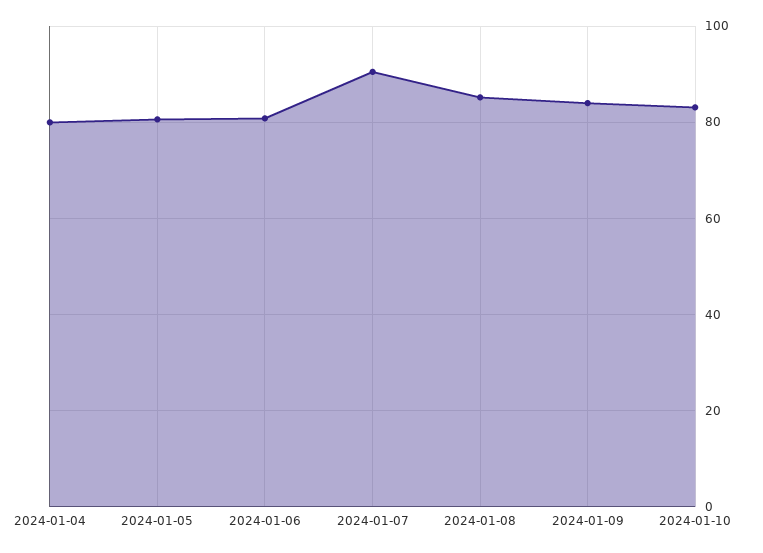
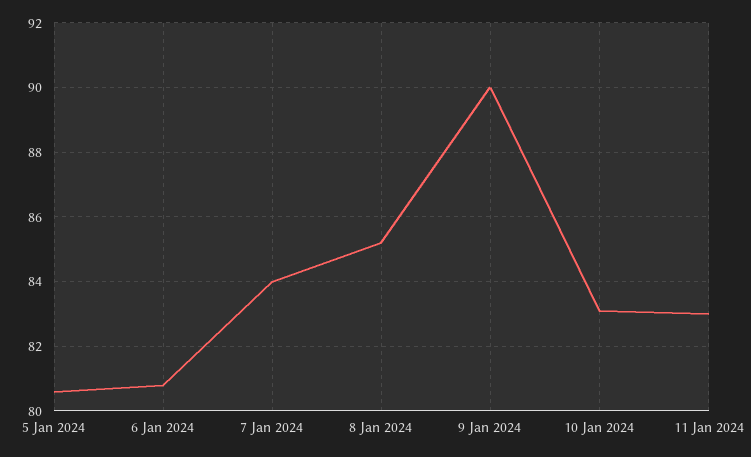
2024-01-04: 80 -> none
2024-01-07: 90 -> 84
2024-01-09: 84 -> 90
11 Jan 2024: none -> 83

